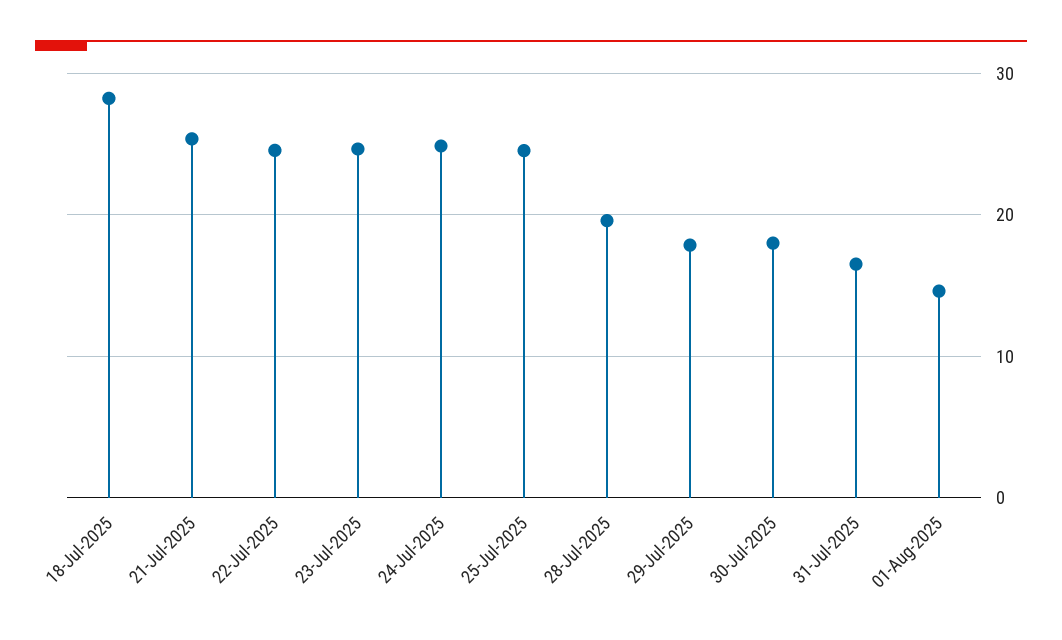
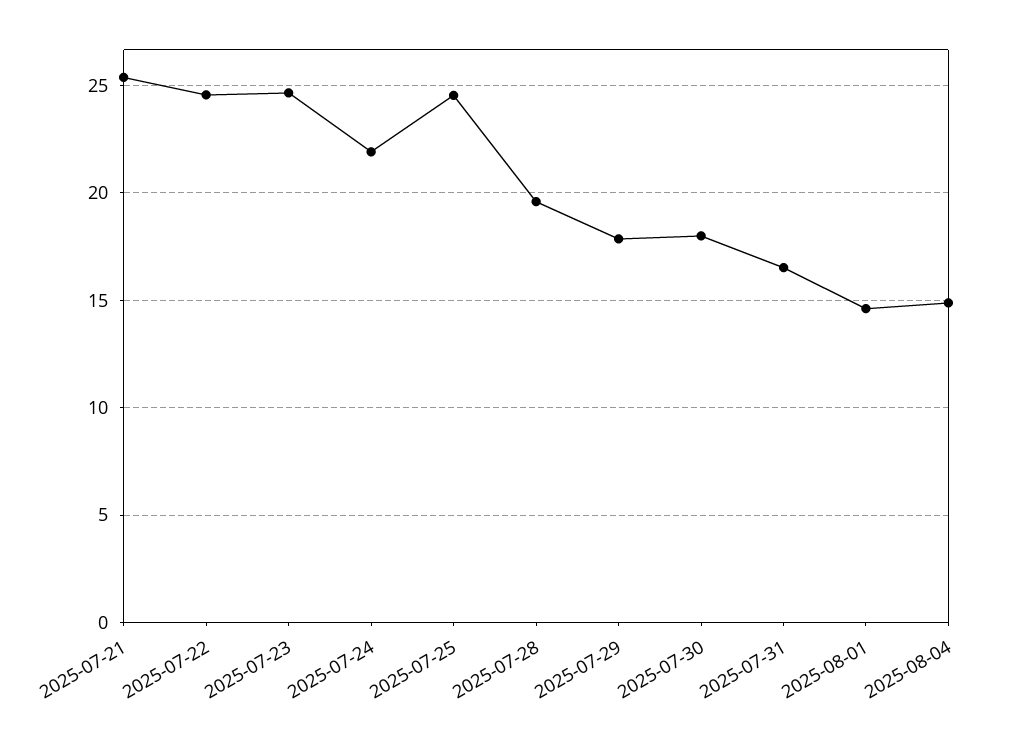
18-Jul-2025: 28 -> none
24-Jul-2025: 25 -> 22
2025-08-04: none -> 15

